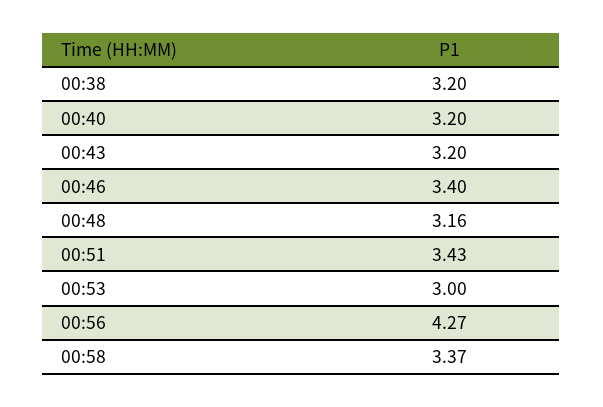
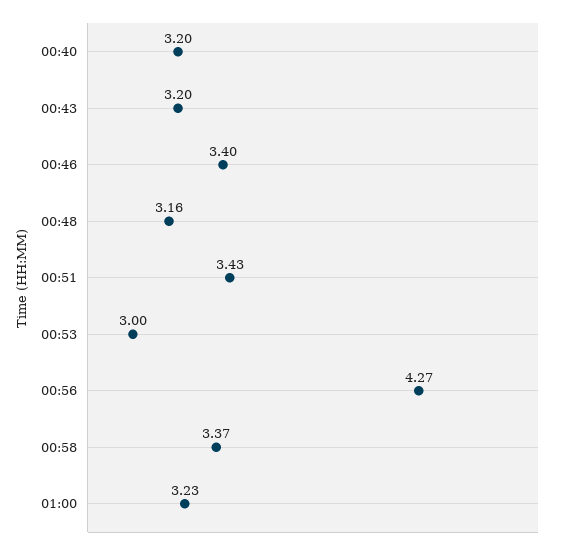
00:38: 3.2 -> none
01:00: none -> 3.23

